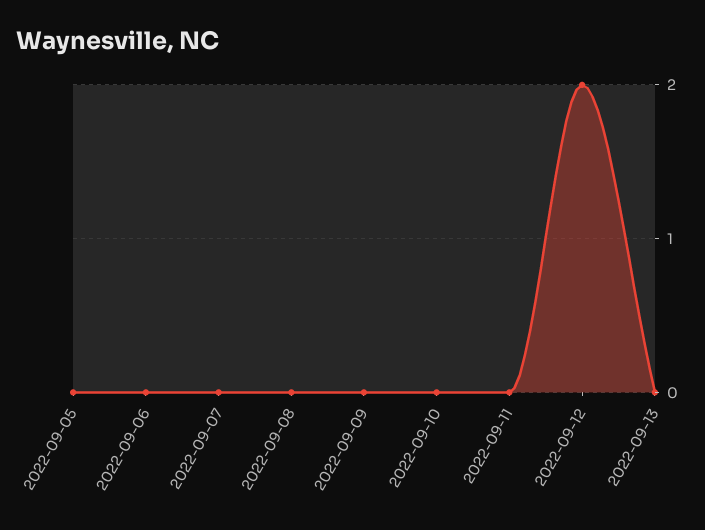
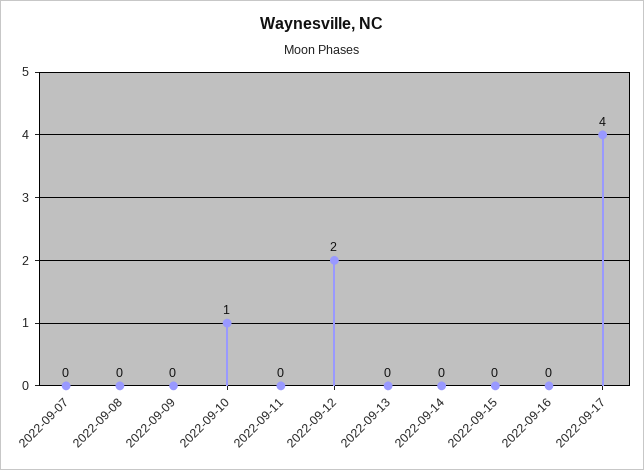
2022-09-05: 0 -> none
2022-09-06: 0 -> none
2022-09-10: 0 -> 1
2022-09-14: none -> 0
2022-09-15: none -> 0
2022-09-16: none -> 0
2022-09-17: none -> 4

